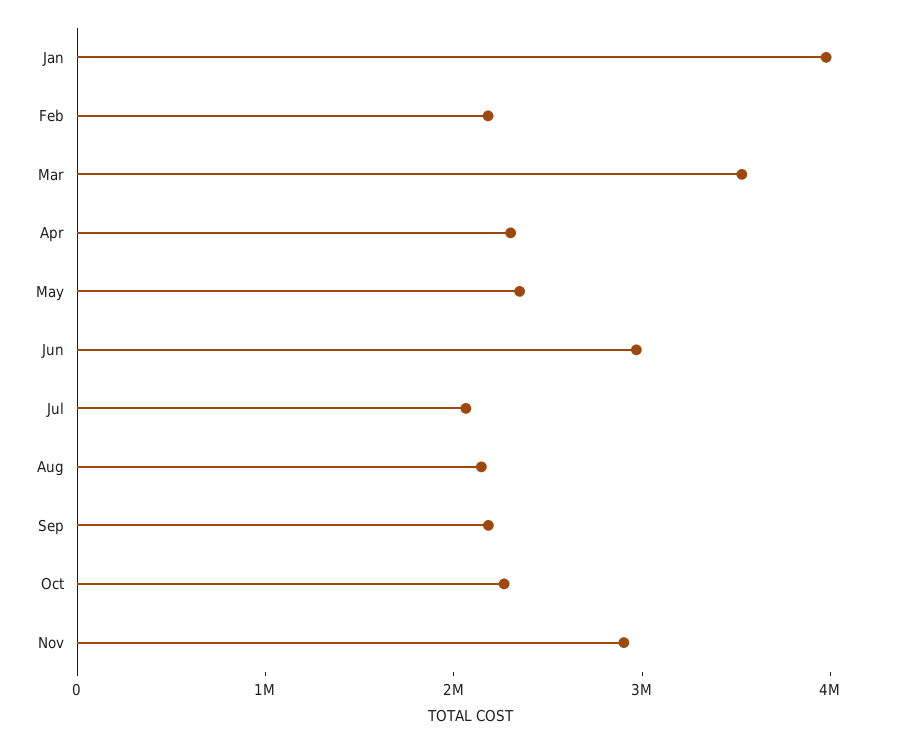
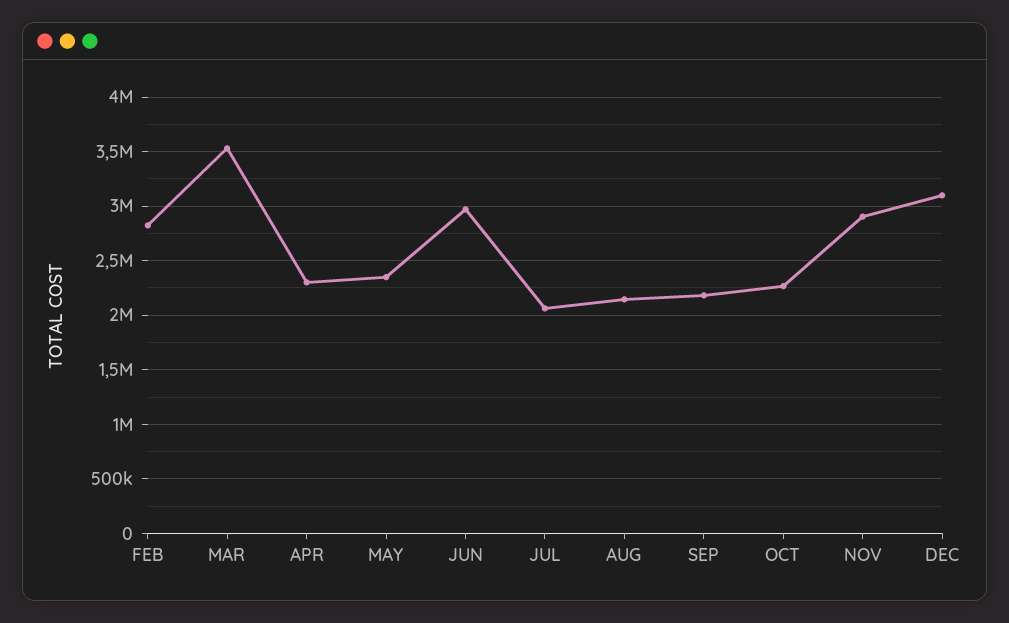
Jan: 4000000 -> none
Feb: 2200000 -> 2800000
DEC: none -> 3100000

